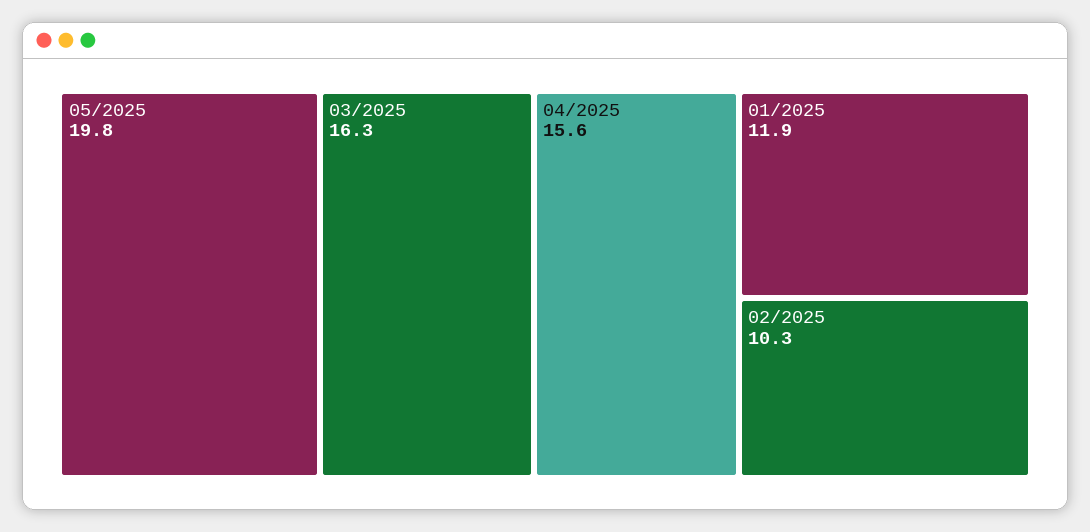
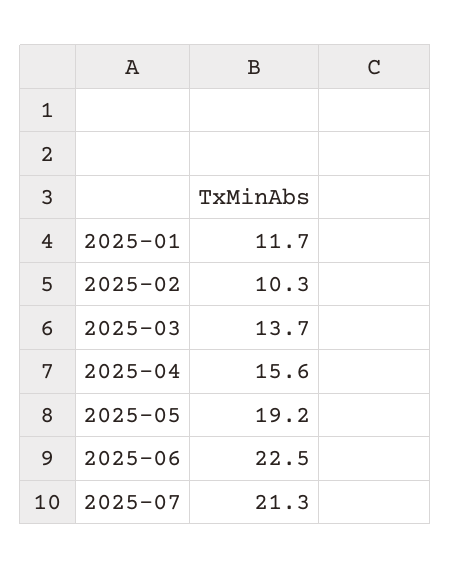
05/2025: 19.8 -> 19.2
03/2025: 16.3 -> 13.7
01/2025: 11.9 -> 11.7
2025-06: none -> 22.5
2025-07: none -> 21.3

